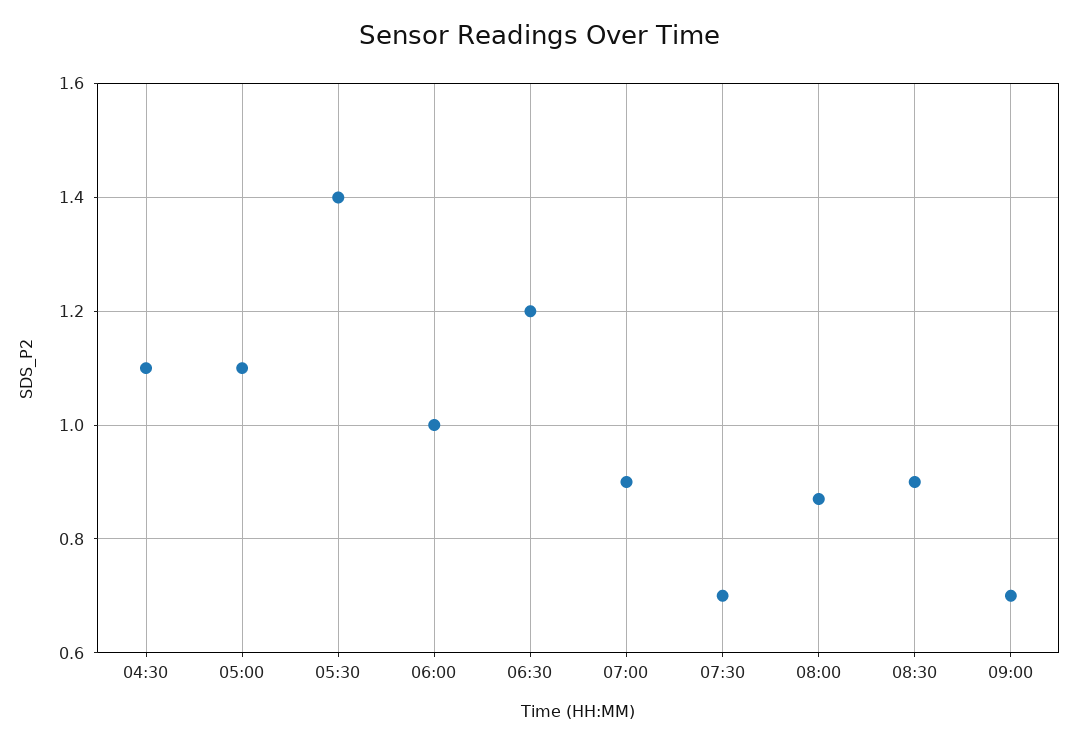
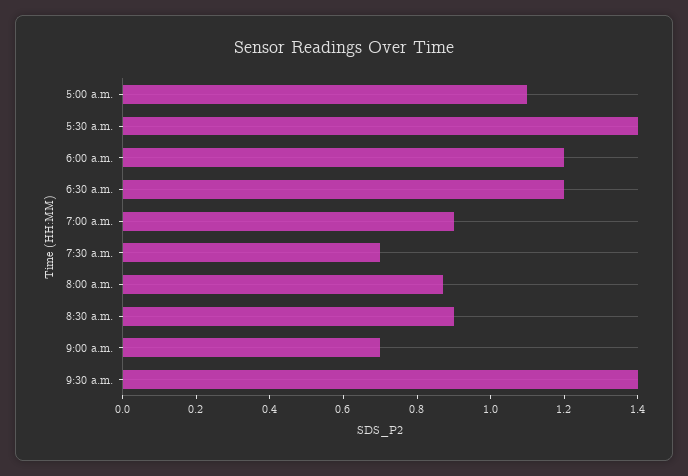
04:30: 1.1 -> none
06:00: 1 -> 1.2
9:30 a.m.: none -> 1.4

